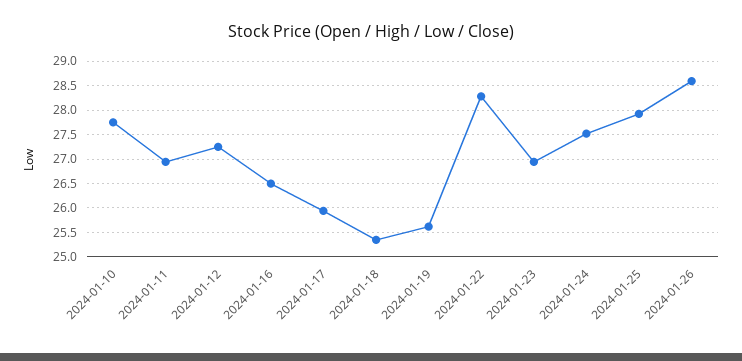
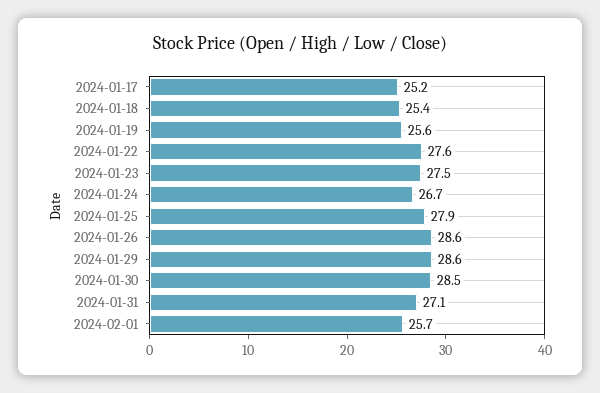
2024-01-10: 27.75 -> none
2024-01-11: 27 -> none
2024-01-12: 27.25 -> none
2024-01-16: 26.5 -> none
2024-01-17: 26 -> 25.2
2024-01-22: 28.25 -> 27.6
2024-01-23: 27 -> 27.5
2024-01-24: 27.5 -> 26.7
2024-01-29: none -> 28.6
2024-01-30: none -> 28.5
2024-01-31: none -> 27.1
2024-02-01: none -> 25.7

